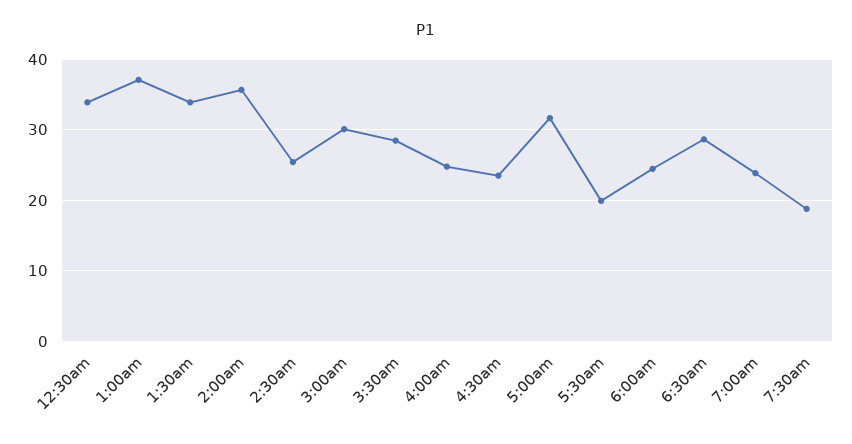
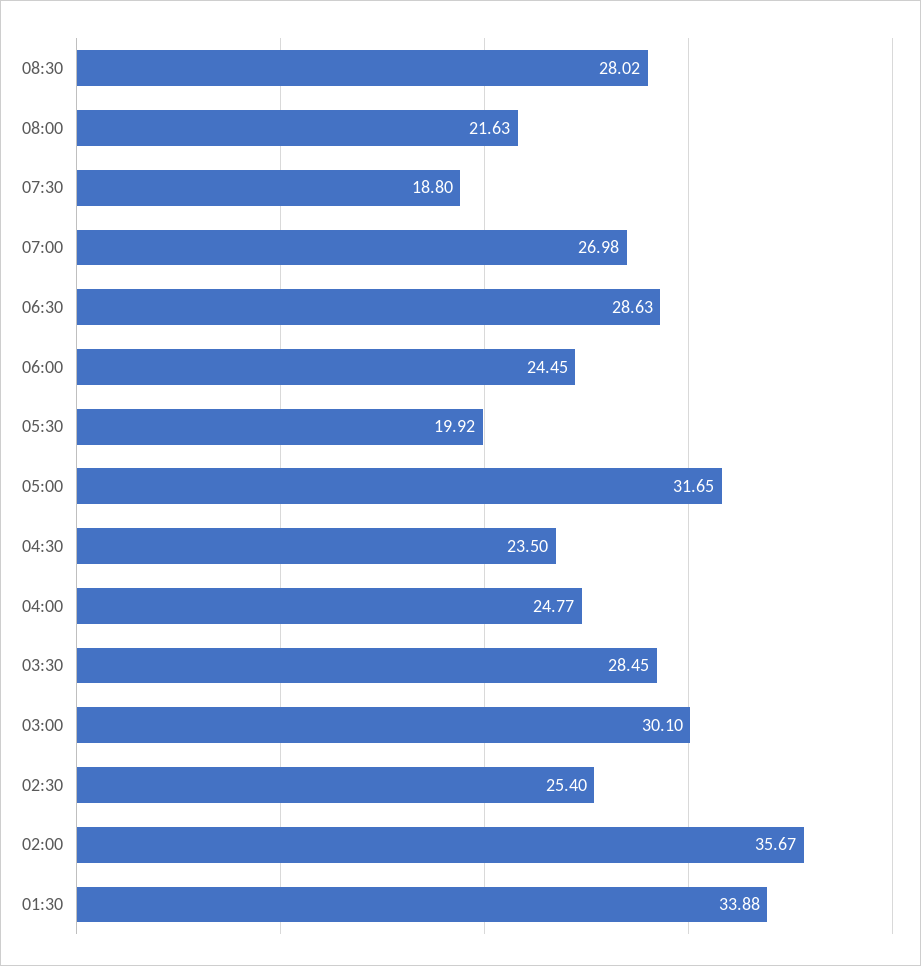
12:30am: 34 -> none
1:00am: 37 -> none
7:00am: 24 -> 26.98
08:30: none -> 28.02
08:00: none -> 21.63

